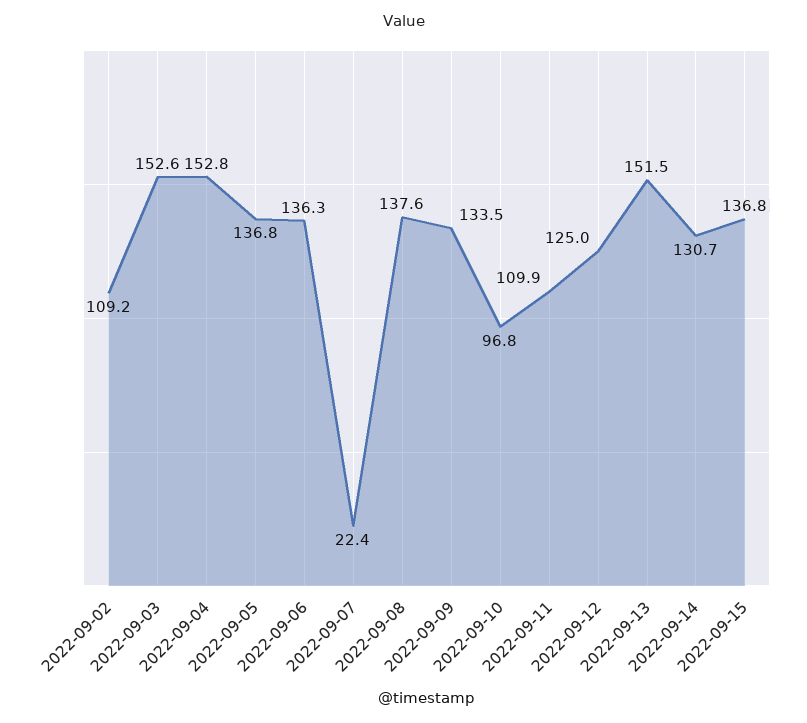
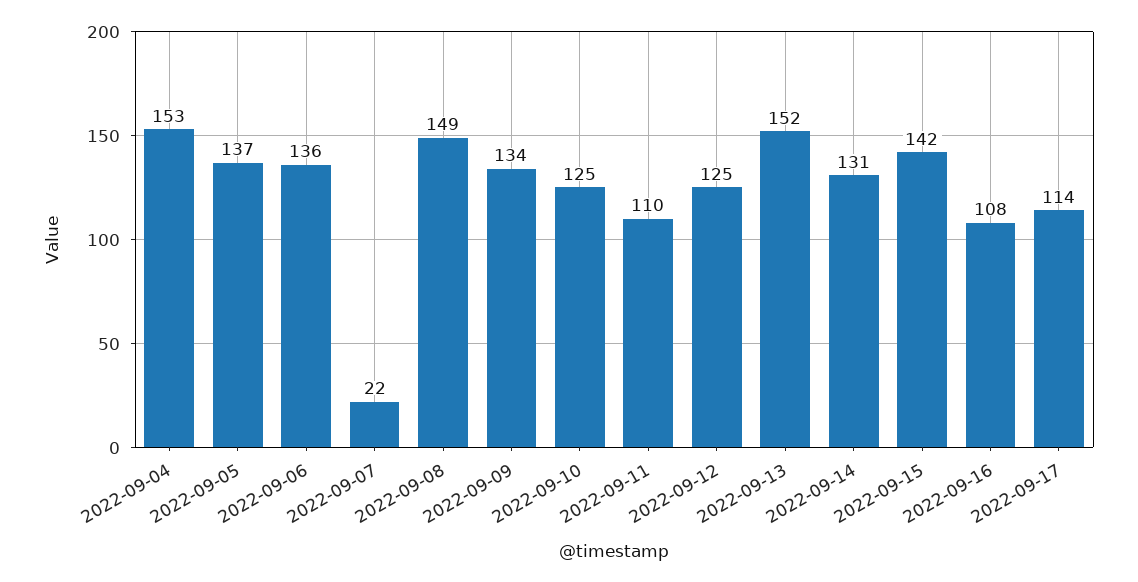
2022-09-02: 109.2 -> none
2022-09-03: 152.6 -> none
2022-09-08: 137.6 -> 149
2022-09-10: 96.8 -> 125
2022-09-15: 136.8 -> 142
2022-09-16: none -> 108
2022-09-17: none -> 114

